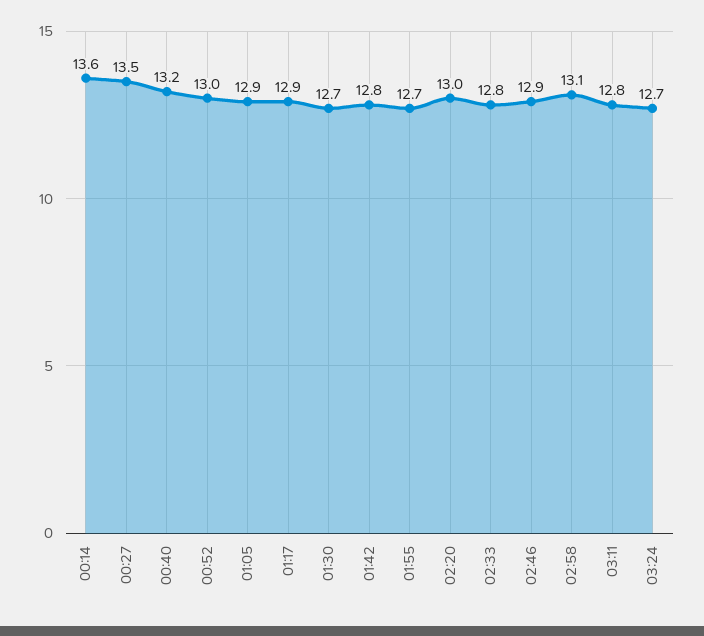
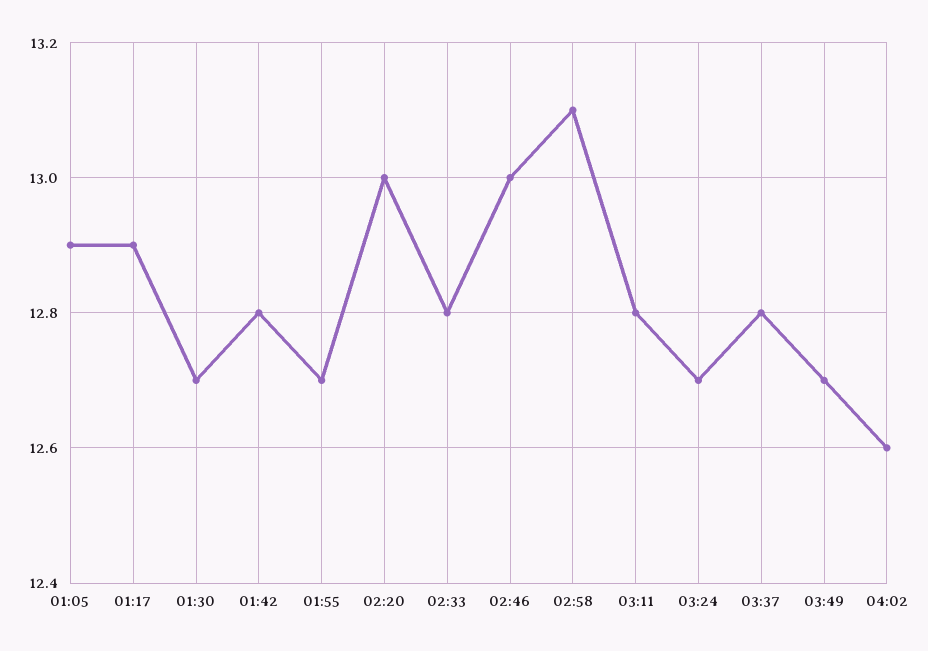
00:14: 13.6 -> none
00:27: 13.5 -> none
00:40: 13.2 -> none
00:52: 13 -> none
02:46: 12.9 -> 13
03:37: none -> 12.8
03:49: none -> 12.7
04:02: none -> 12.6

